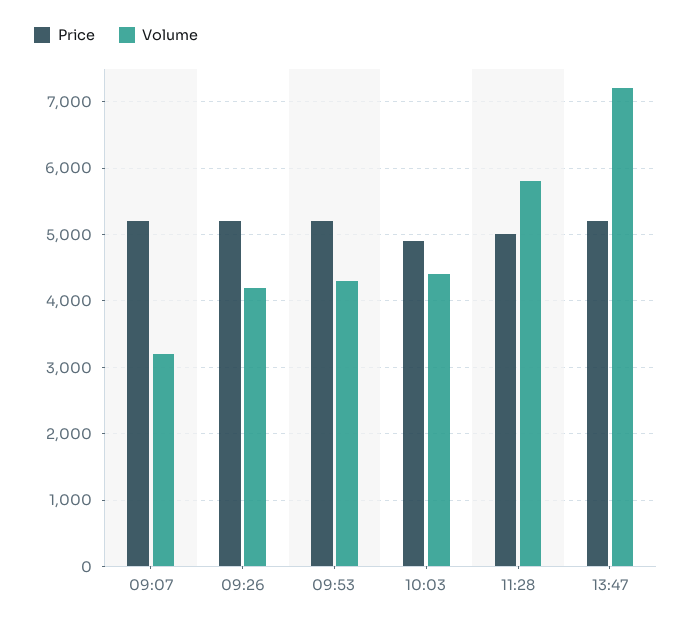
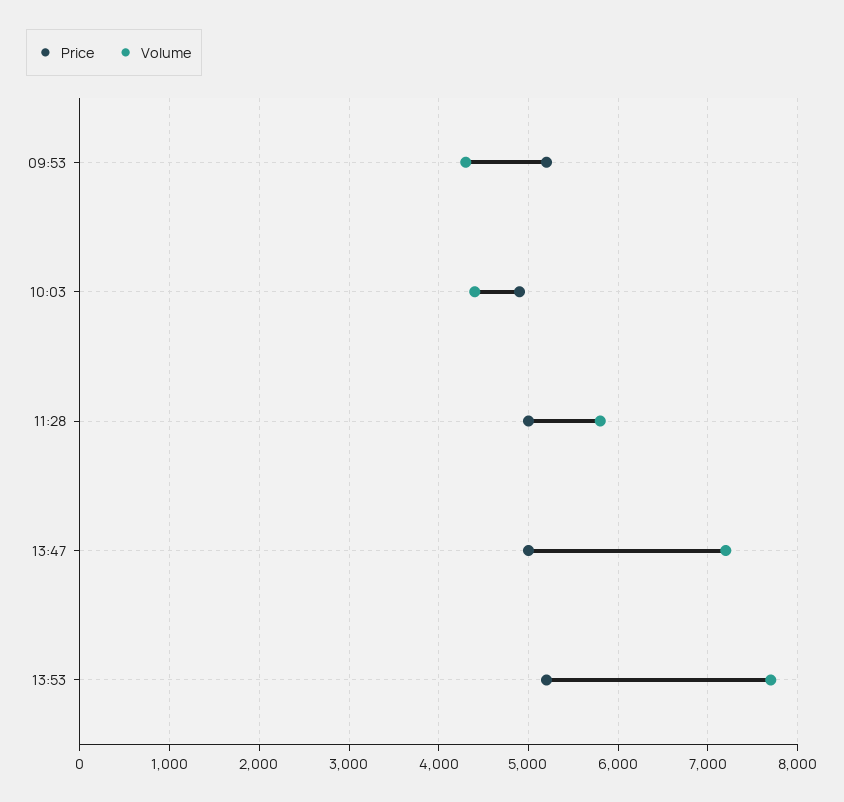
Price, 09:07: 5200 -> none
Volume, 09:07: 3200 -> none
Price, 09:26: 5200 -> none
Volume, 09:26: 4200 -> none
Price, 13:47: 5200 -> 5000
Price, 13:53: none -> 5200
Volume, 13:53: none -> 7700

